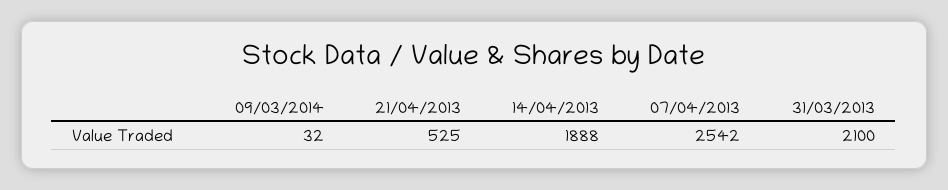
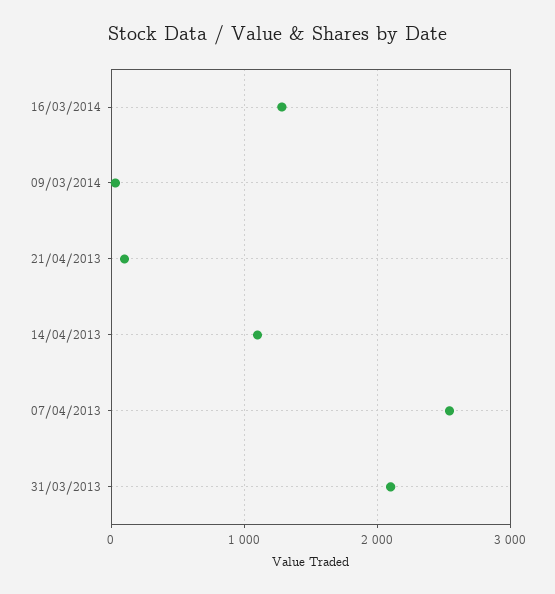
21/04/2013: 525 -> 100
14/04/2013: 1888 -> 1100
16/03/2014: none -> 1300

